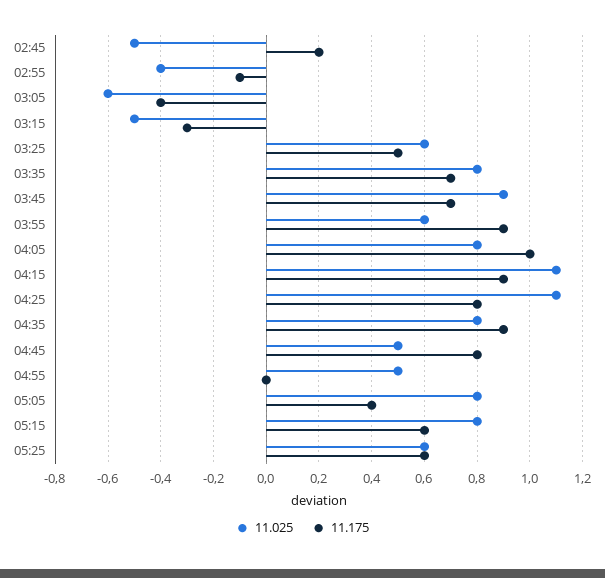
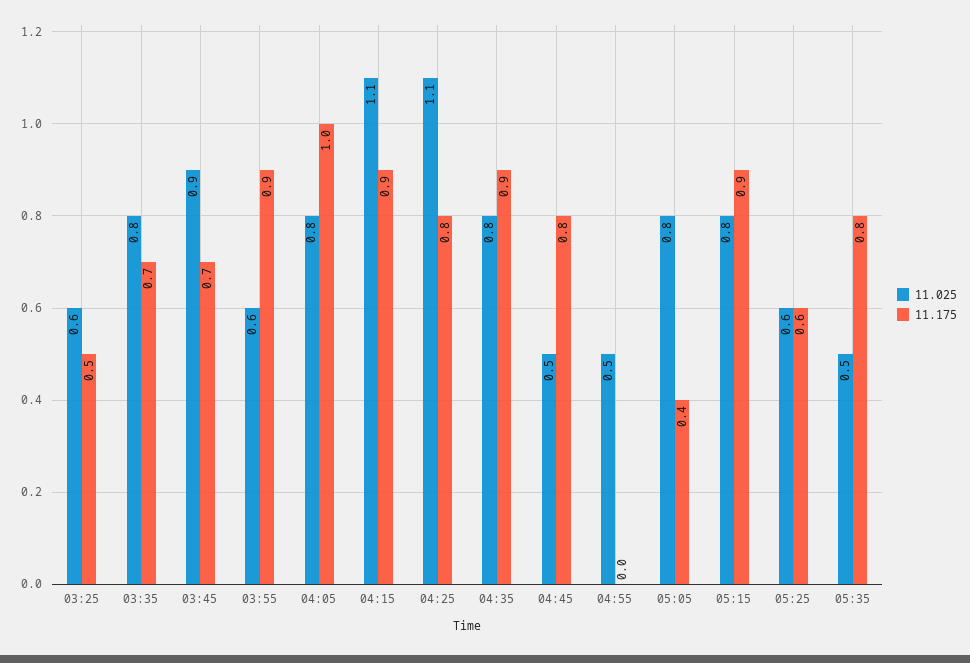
11.025, 02:45: -0.5 -> none
11.175, 02:45: 0.2 -> none
11.025, 02:55: -0.4 -> none
11.175, 02:55: -0.1 -> none
11.025, 03:05: -0.6 -> none
11.175, 03:05: -0.4 -> none
11.025, 03:15: -0.5 -> none
11.175, 03:15: -0.3 -> none
11.175, 05:15: 0.6 -> 0.9
11.025, 05:35: none -> 0.5
11.175, 05:35: none -> 0.8

